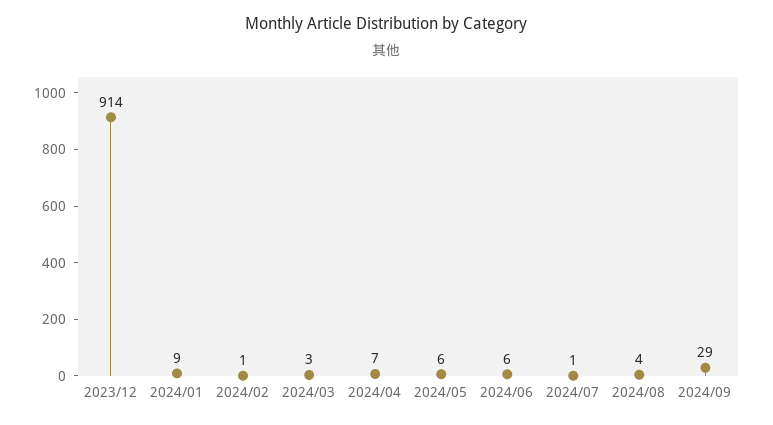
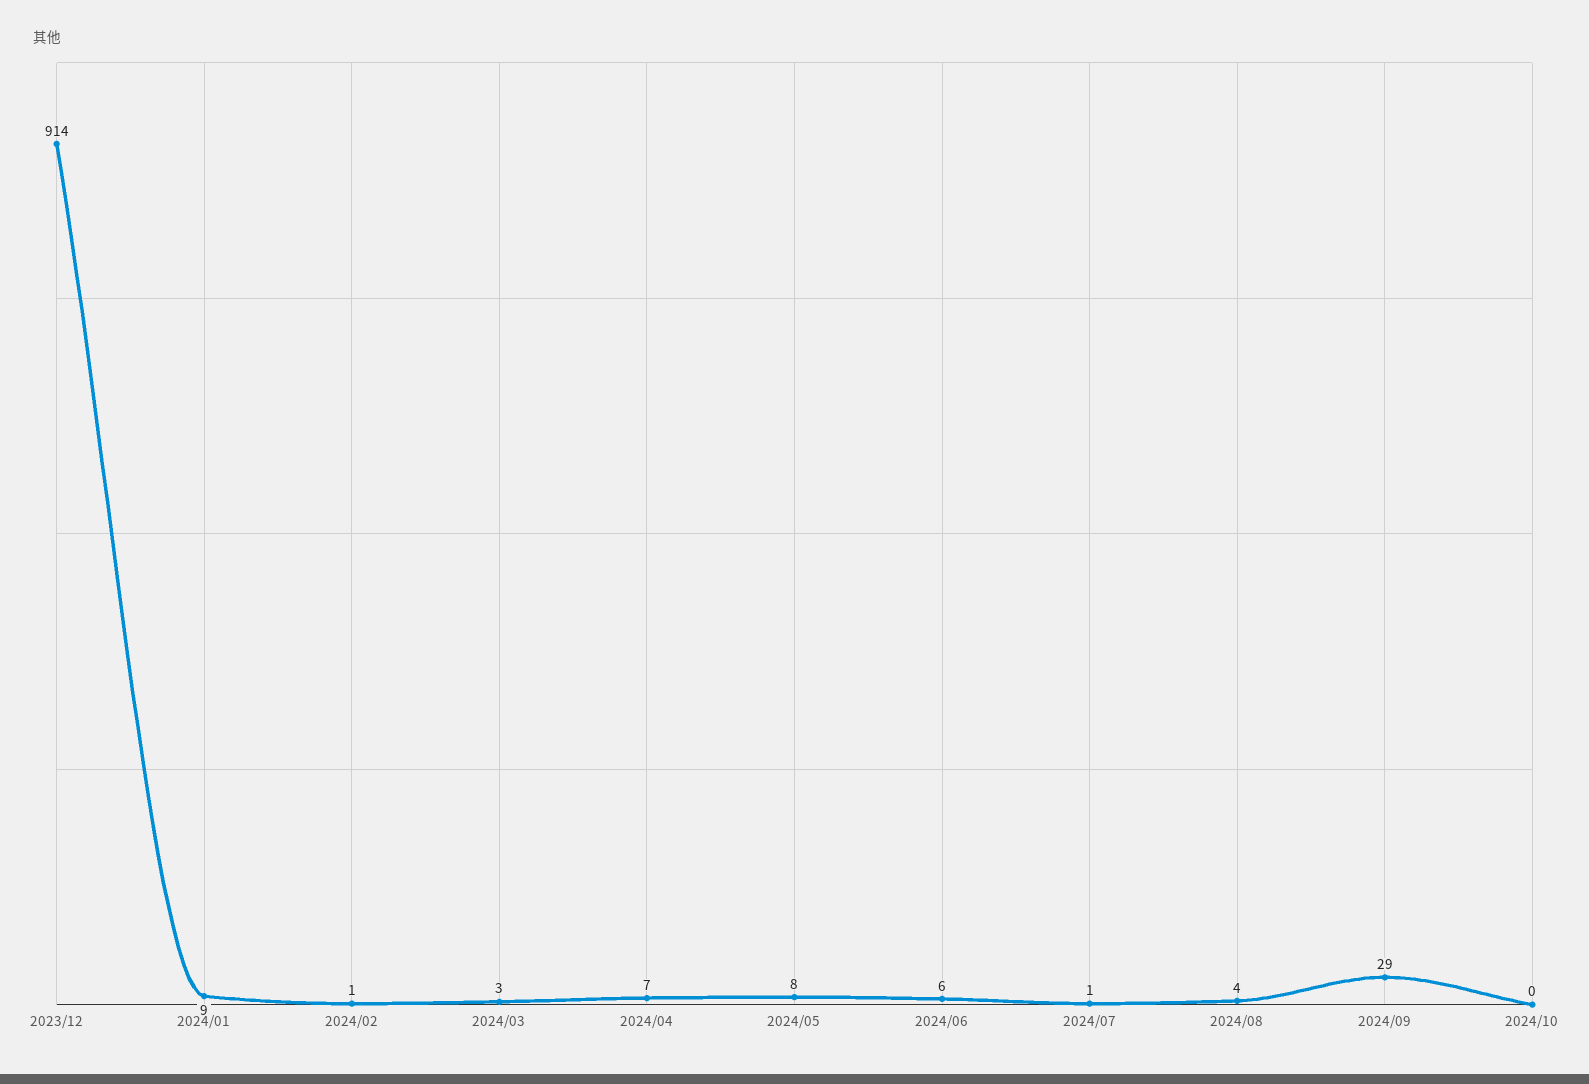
2024/05: 6 -> 8
2024/10: none -> 0

